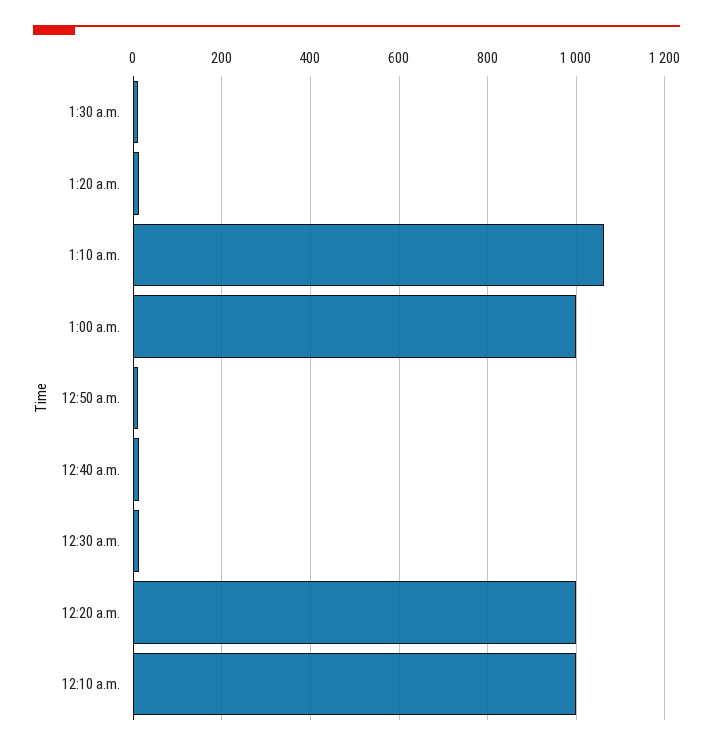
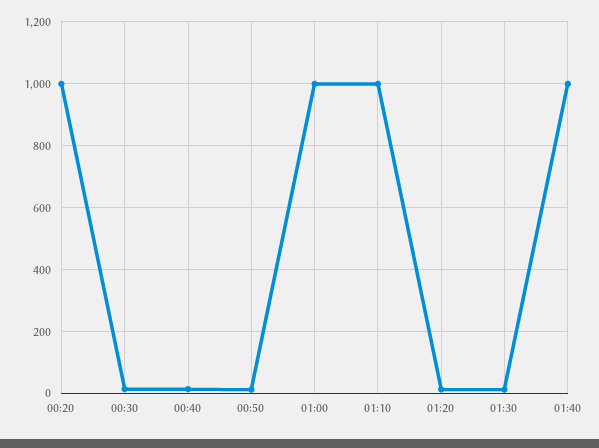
1:10 a.m.: 1060 -> 1000
12:10 a.m.: 1000 -> none
01:40: none -> 1000

